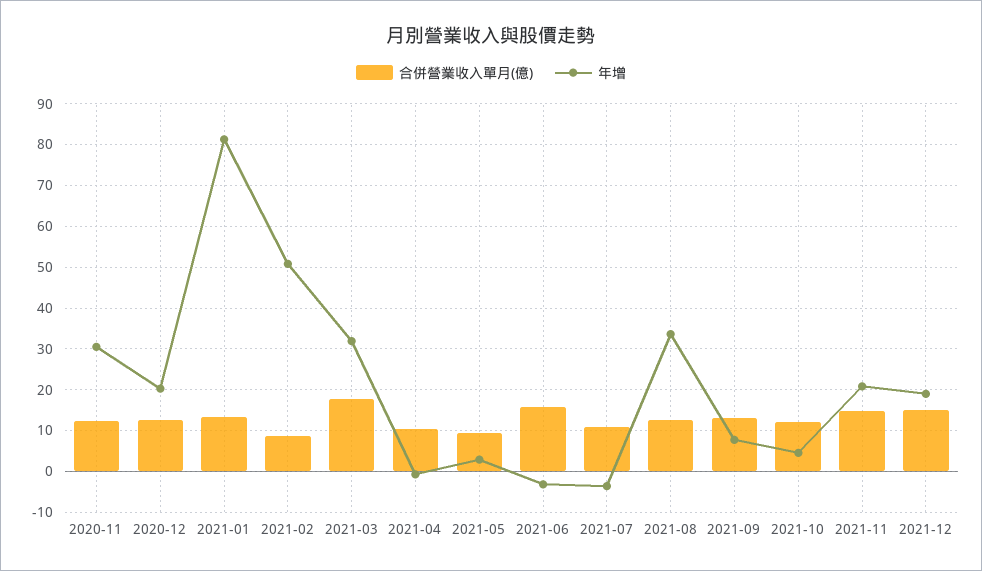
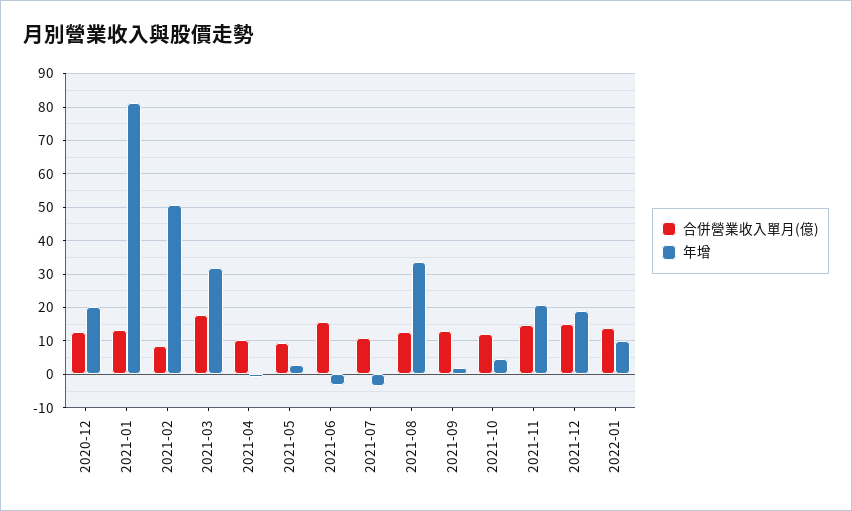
合併營業收入單月(億), 2020-11: 12 -> none
年增, 2020-11: 30 -> none
年增, 2021-09: 8 -> 2
合併營業收入單月(億), 2022-01: none -> 14
年增, 2022-01: none -> 10

